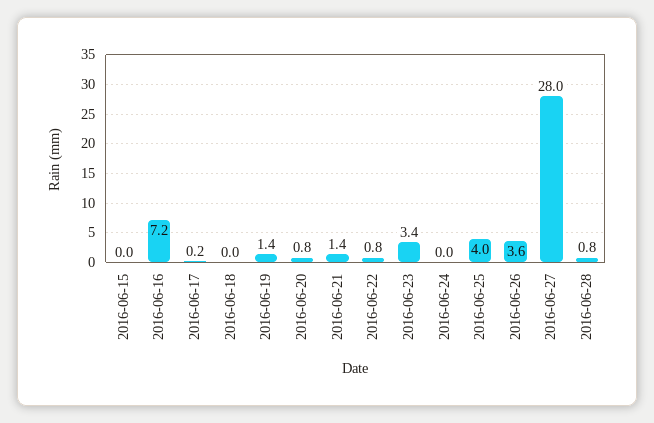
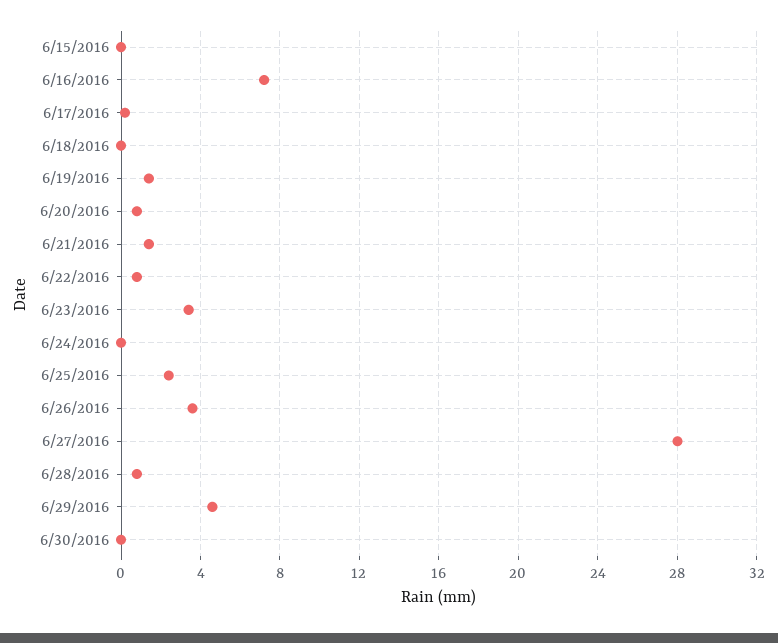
2016-06-25: 4 -> 2.5
6/29/2016: none -> 4.5
6/30/2016: none -> 0

